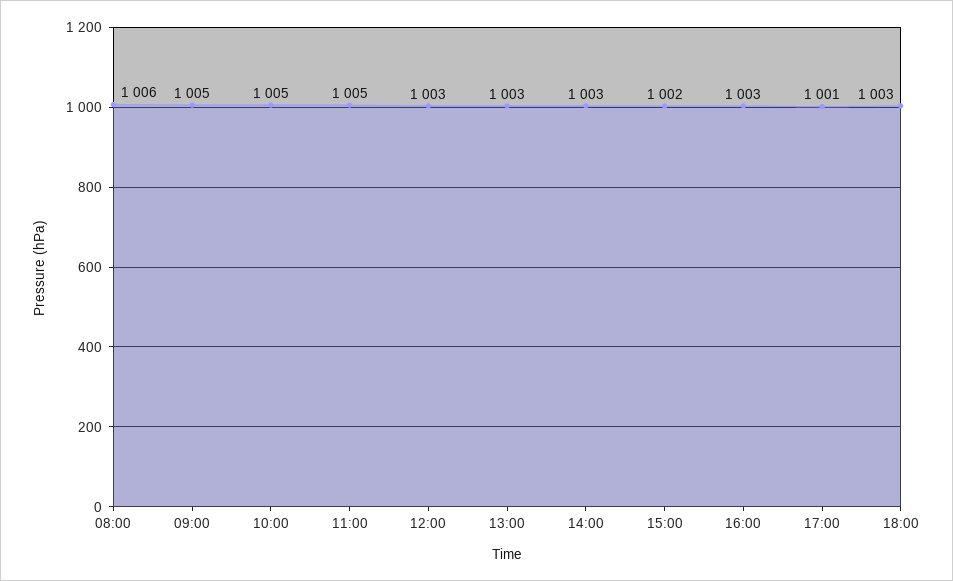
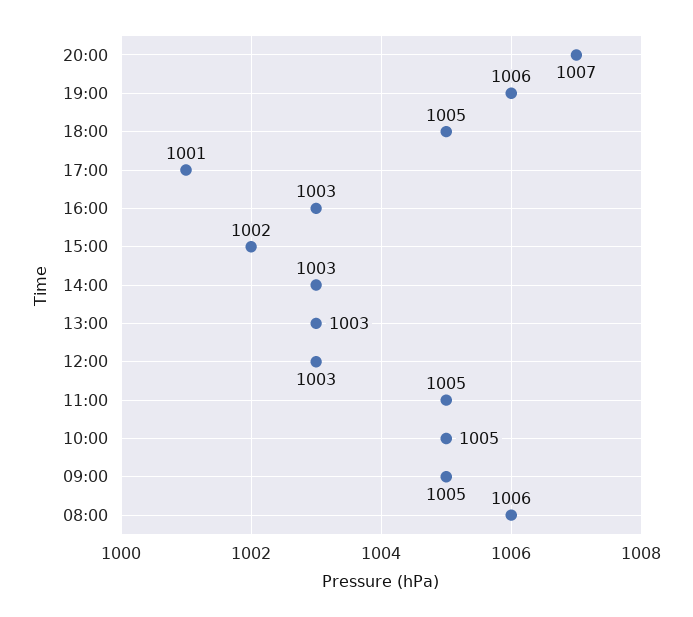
18:00: 1003 -> 1005
20:00: none -> 1007
19:00: none -> 1006

